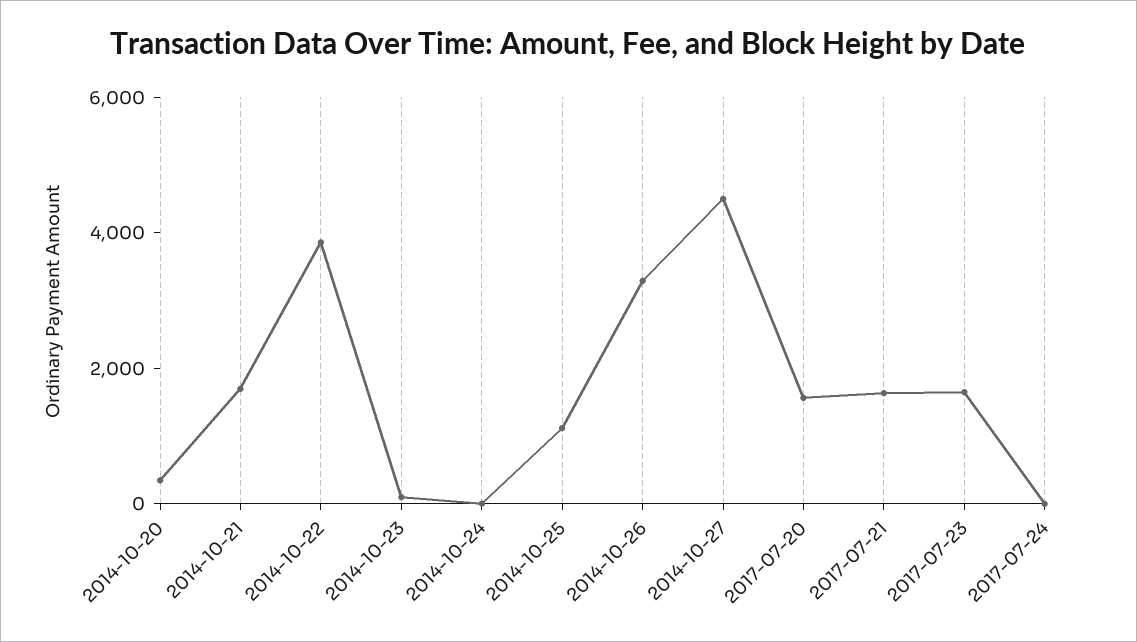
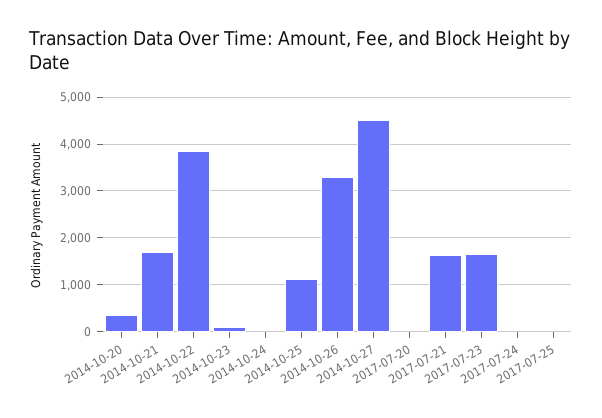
2017-07-20: 1500 -> 0
2017-07-25: none -> 0

